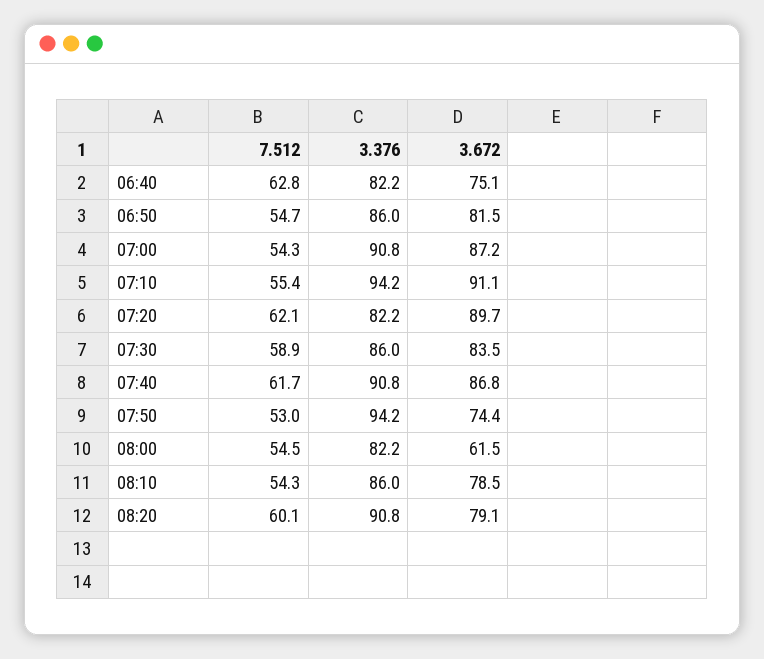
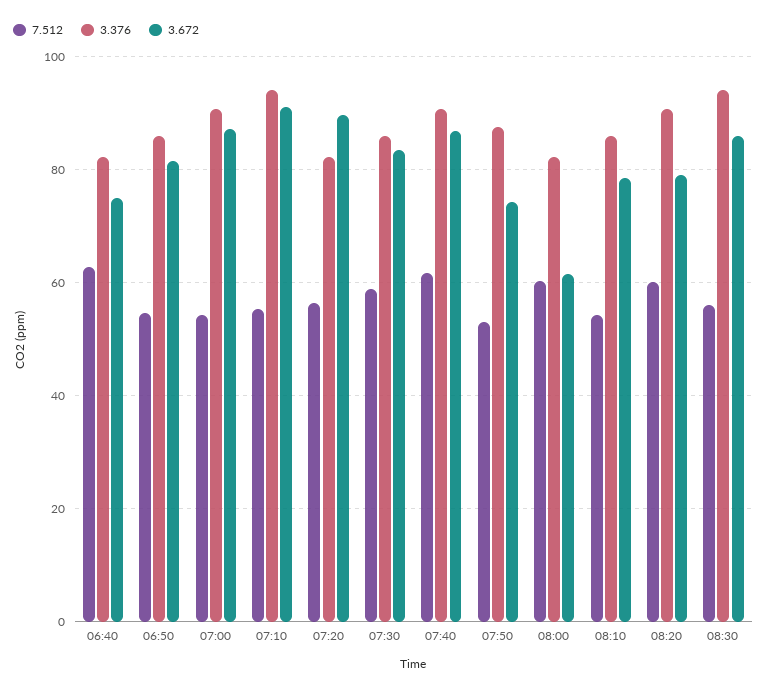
7.512, 07:20: 62.1 -> 56
3.376, 07:50: 94.2 -> 88
7.512, 08:00: 54.5 -> 60
7.512, 08:30: none -> 56
3.376, 08:30: none -> 94
3.672, 08:30: none -> 86

